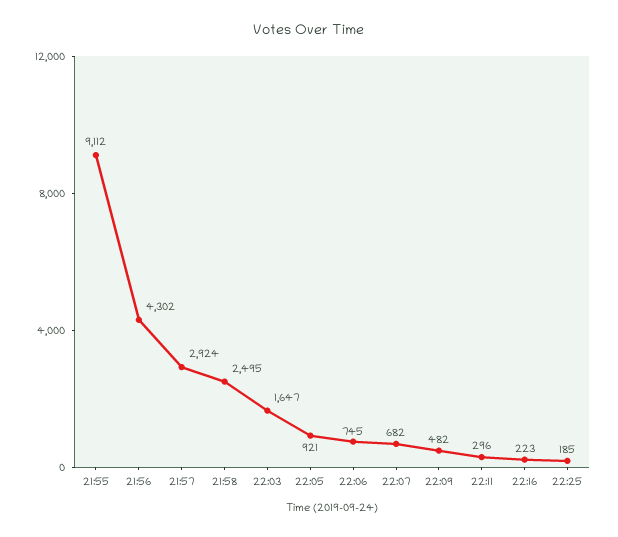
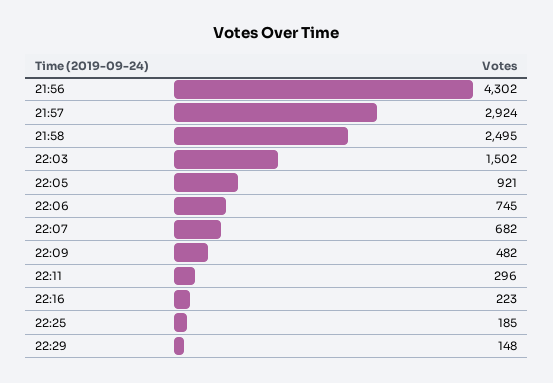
21:55: 9112 -> none
22:03: 1647 -> 1502
22:29: none -> 148

